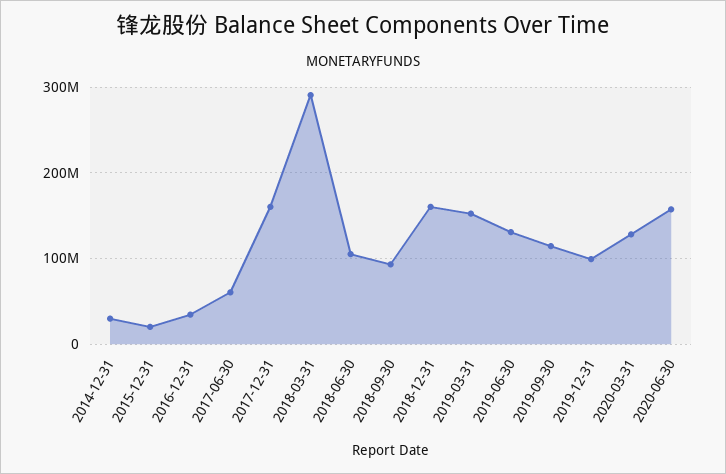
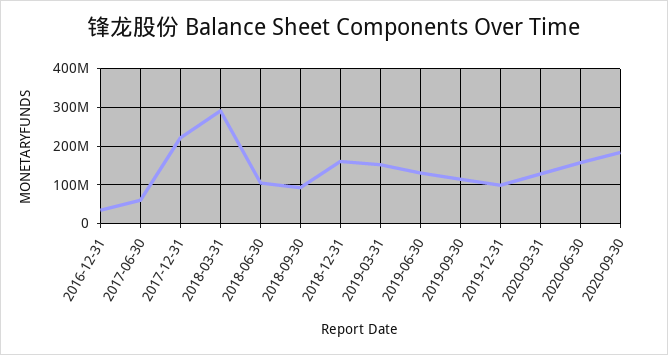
2014-12-31: 30000000 -> none
2015-12-31: 20000000 -> none
2017-12-31: 160000000 -> 220000000
2020-09-30: none -> 180000000

